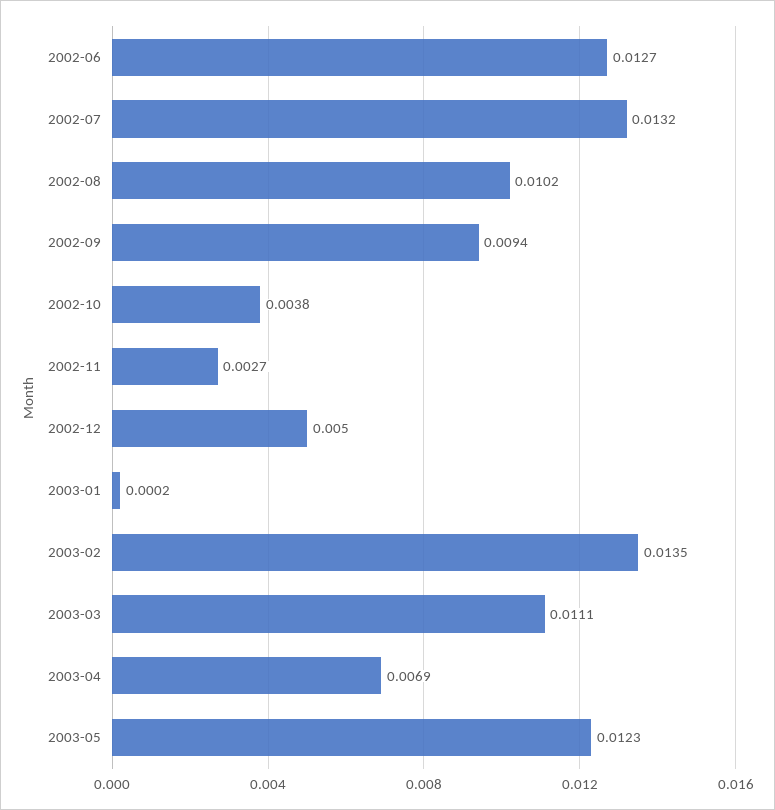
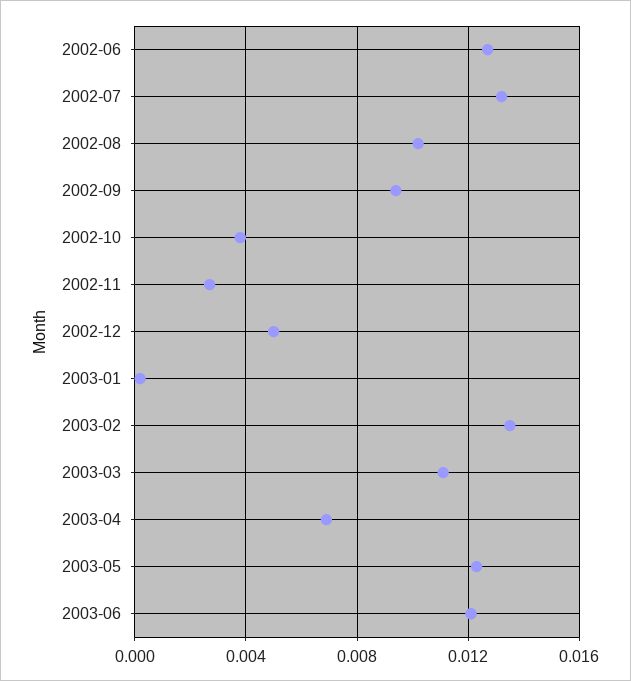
2003-06: none -> 0.012

